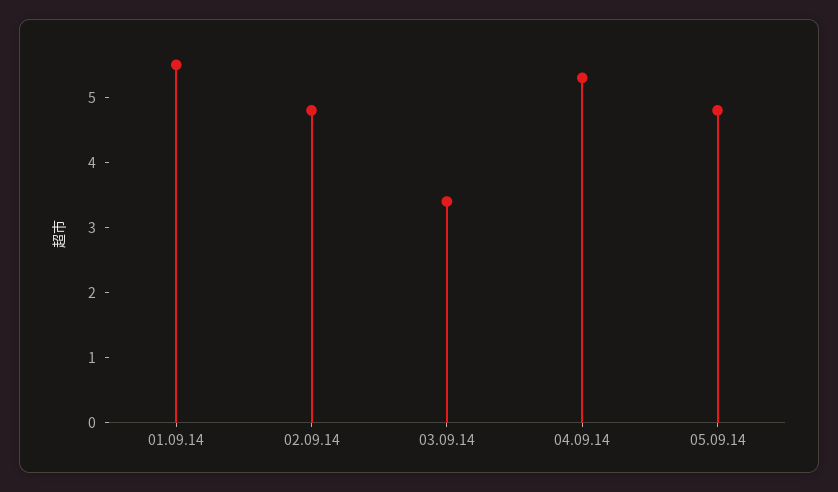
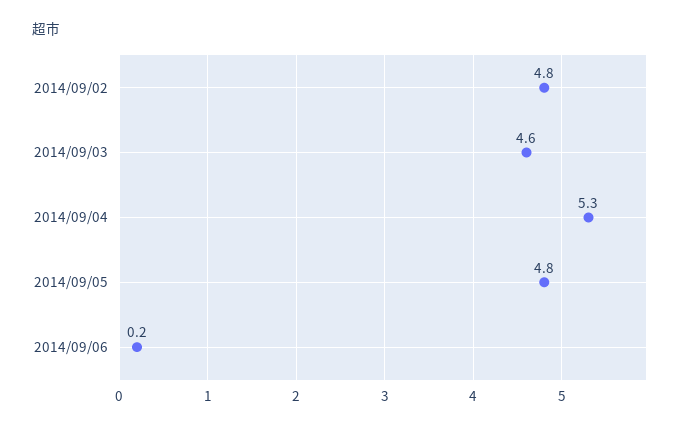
01.09.14: 5.5 -> none
03.09.14: 3.5 -> 4.6
2014/09/06: none -> 0.2

